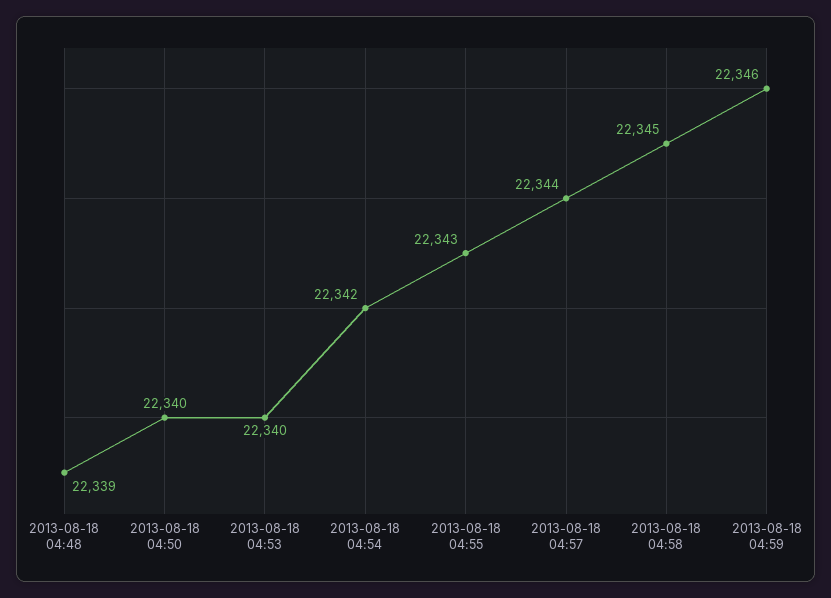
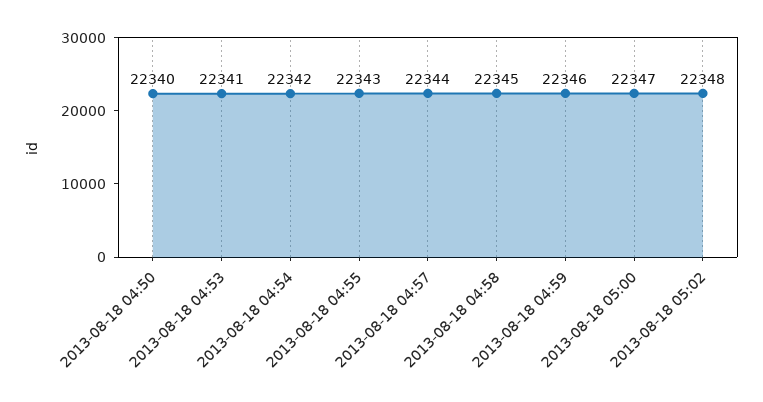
2013-08-18 04:48: 22339 -> none
2013-08-18 04:53: 22340 -> 22341
2013-08-18 05:00: none -> 22347
2013-08-18 05:02: none -> 22348

